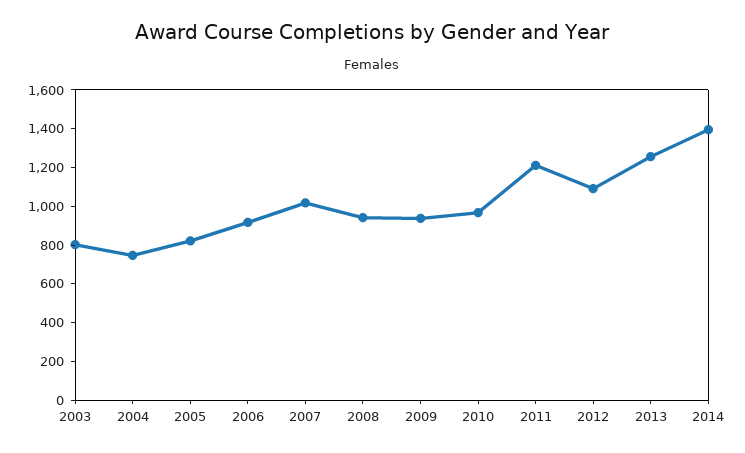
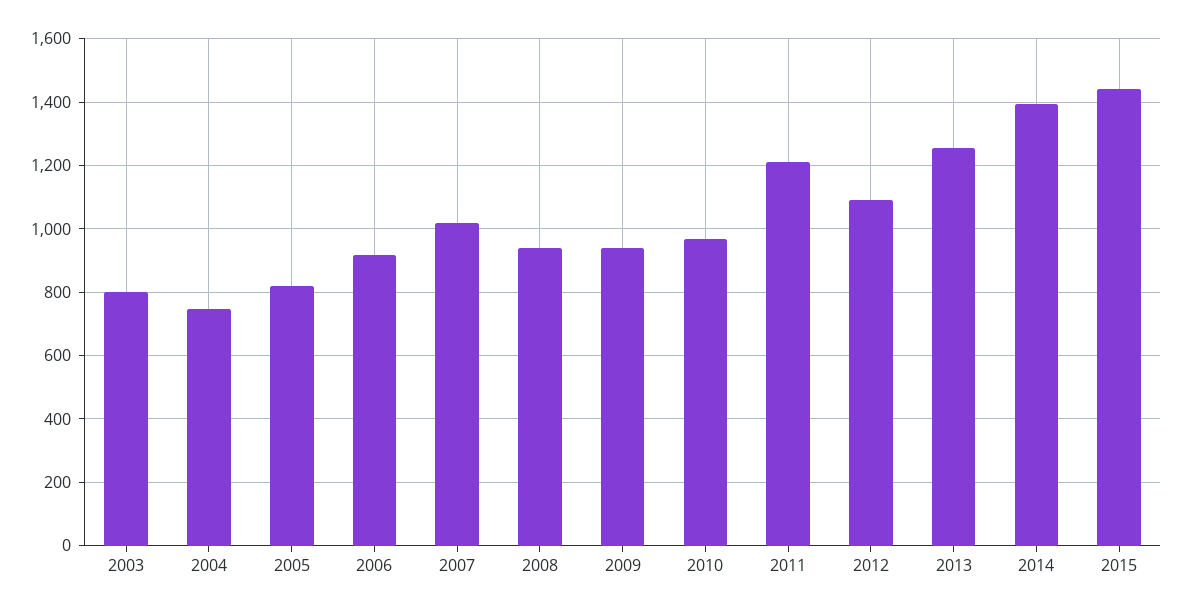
2015: none -> 1440

